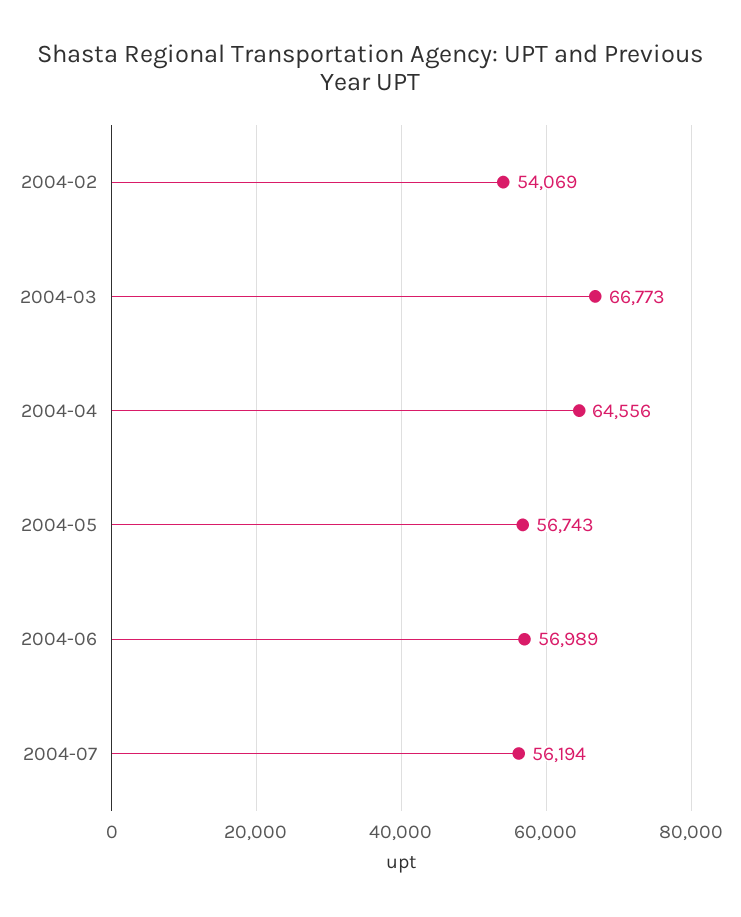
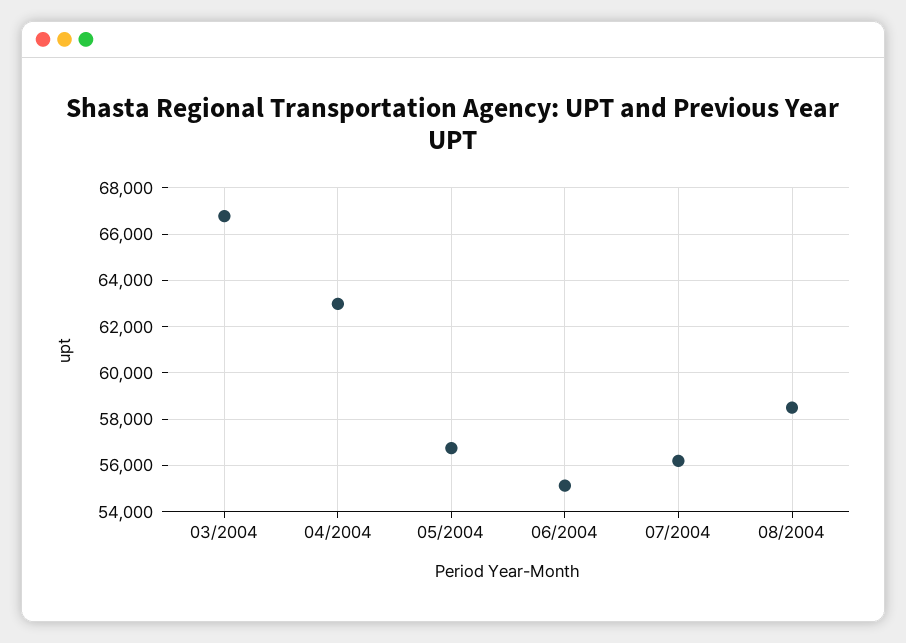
2004-02: 54069 -> none
2004-04: 64556 -> 63000
2004-06: 56989 -> 55000
08/2004: none -> 58500

